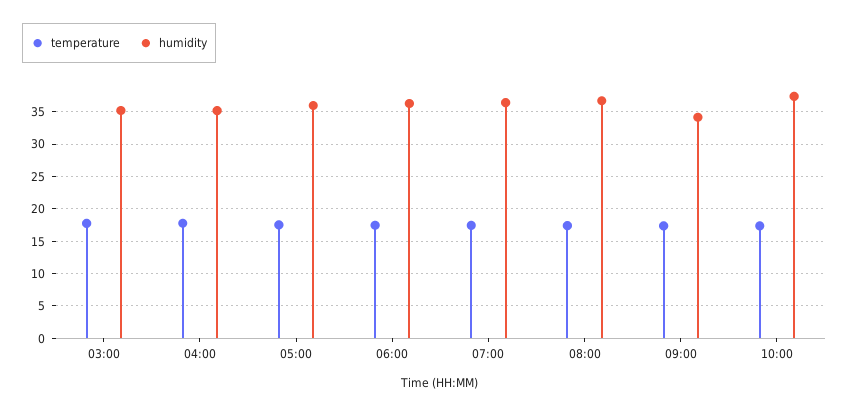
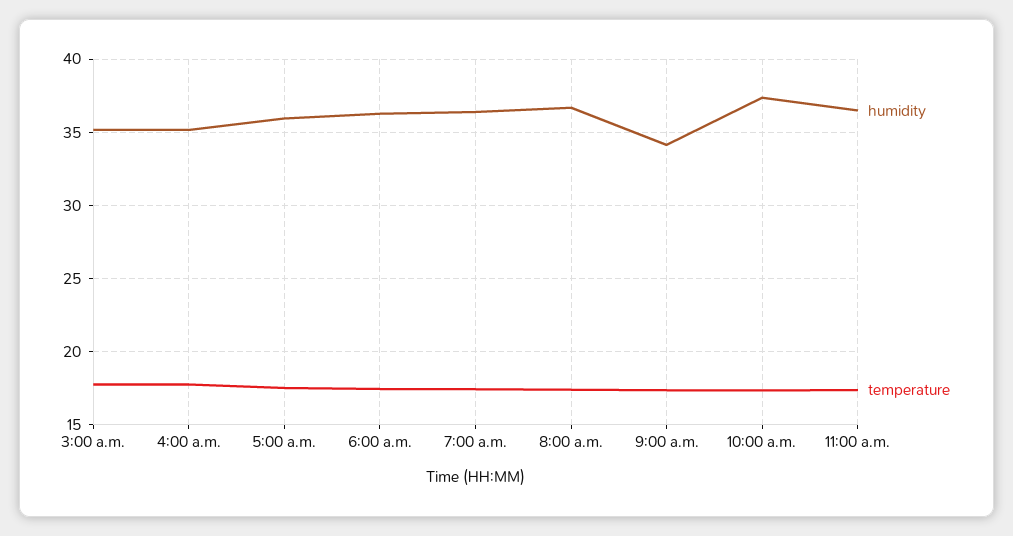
humidity, 11:00 a.m.: none -> 36.5
temperature, 11:00 a.m.: none -> 17.5

